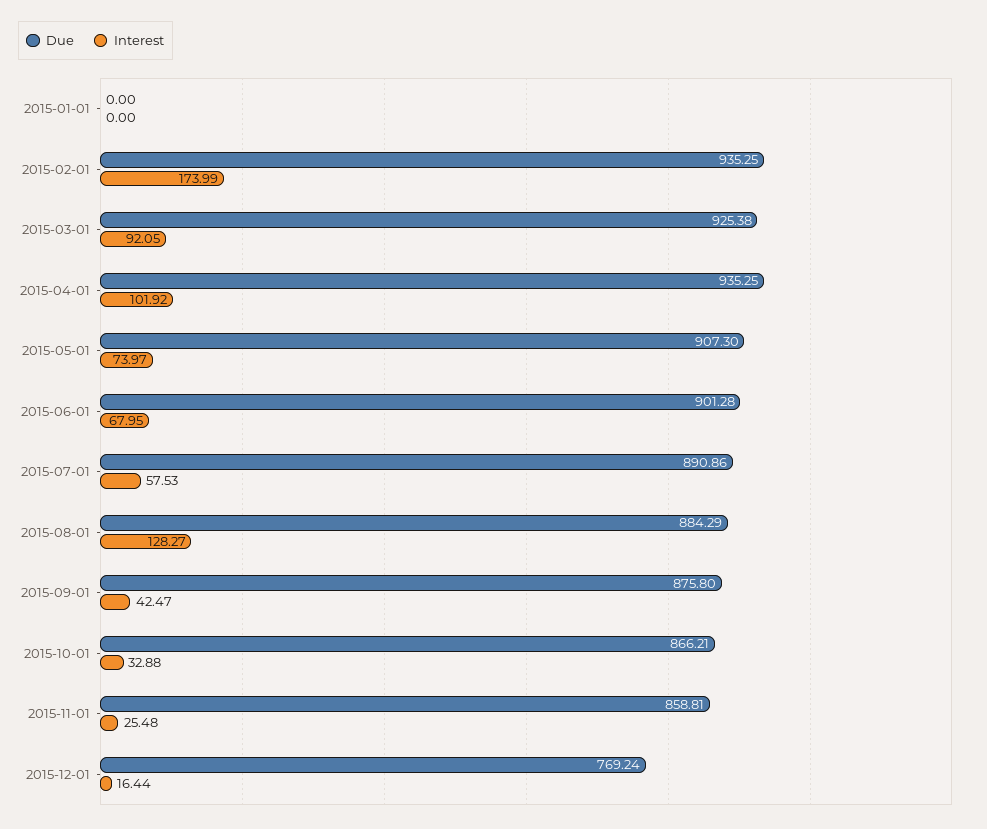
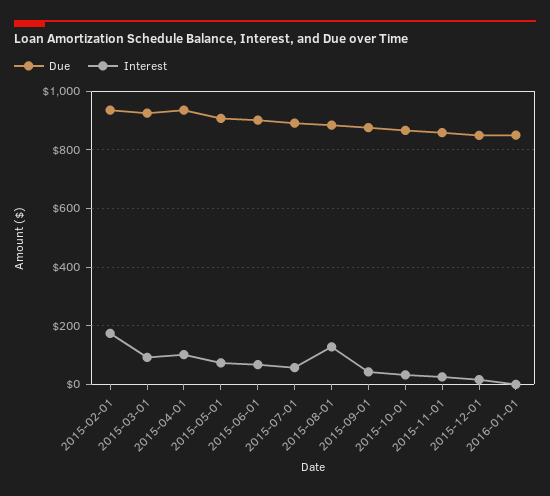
Due, 2015-01-01: 0 -> none
Interest, 2015-01-01: 0 -> none
Due, 2015-12-01: 769.24 -> 850
Due, 2016-01-01: none -> 850
Interest, 2016-01-01: none -> 0

